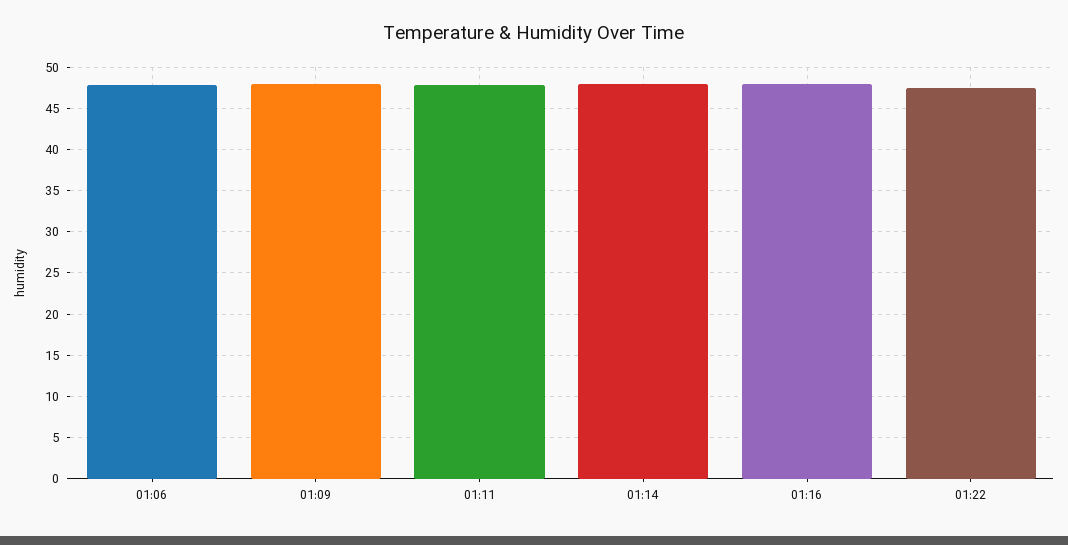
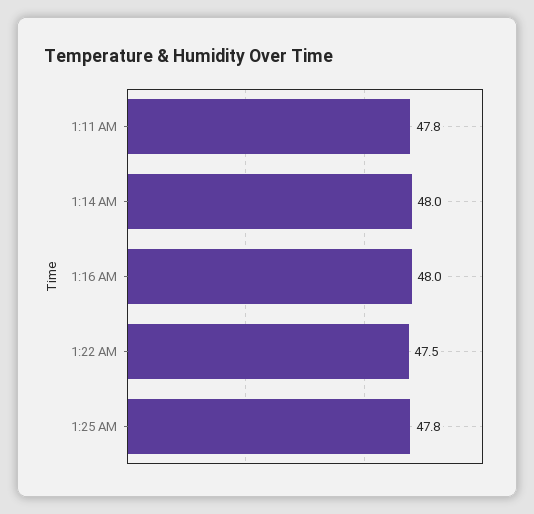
01:06: 48 -> none
01:09: 48 -> none
1:25 AM: none -> 47.8

